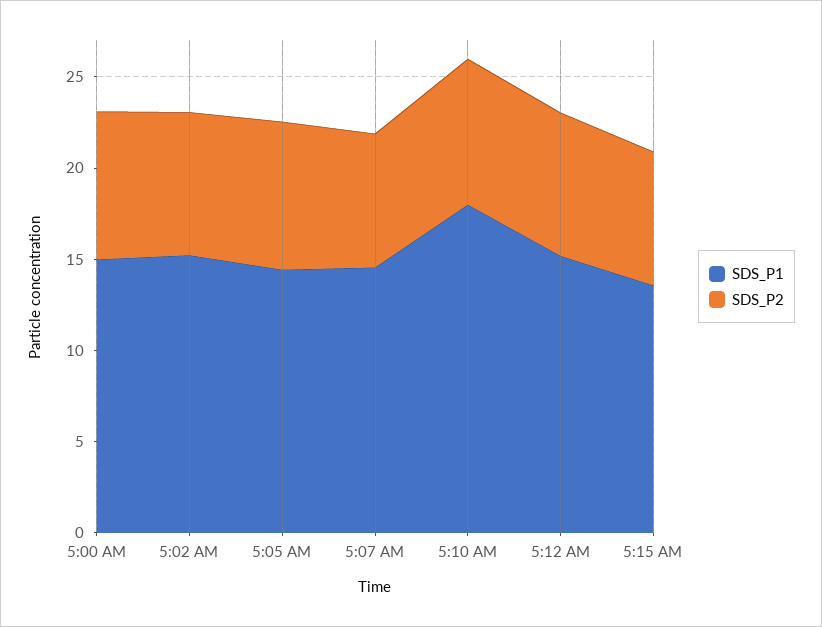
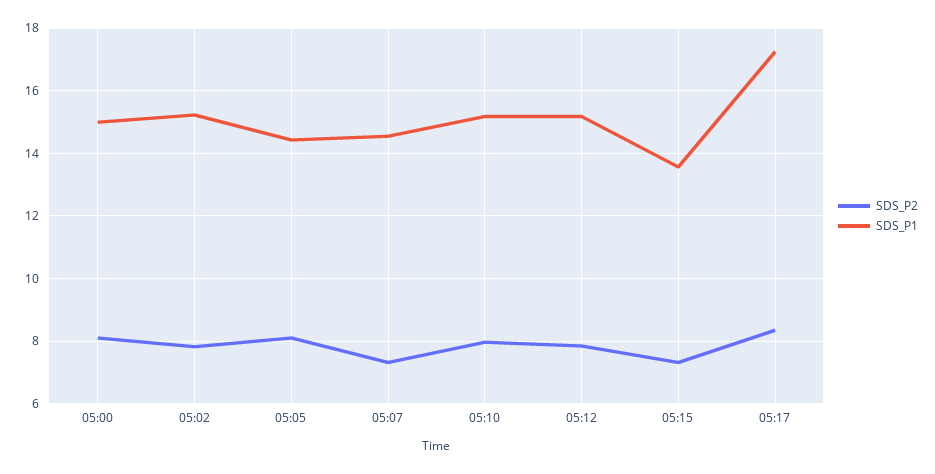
SDS_P1, 5:10 AM: 18 -> 15.2
SDS_P2, 05:17: none -> 8.4
SDS_P1, 05:17: none -> 17.2

